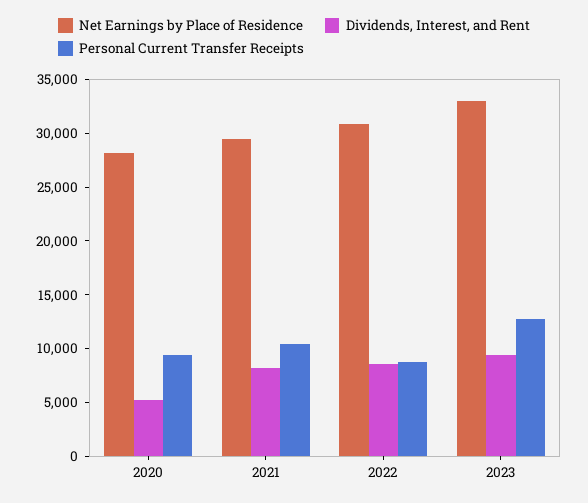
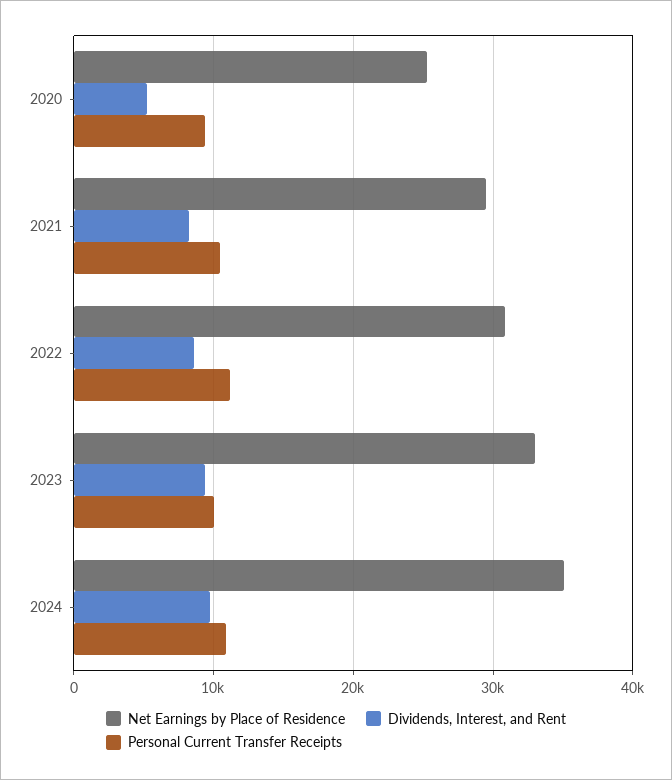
Net Earnings by Place of Residence, 2020: 28000 -> 25000
Personal Current Transfer Receipts, 2022: 9000 -> 11000
Personal Current Transfer Receipts, 2023: 13000 -> 10000
Net Earnings by Place of Residence, 2024: none -> 35000
Dividends, Interest, and Rent, 2024: none -> 10000
Personal Current Transfer Receipts, 2024: none -> 11000

